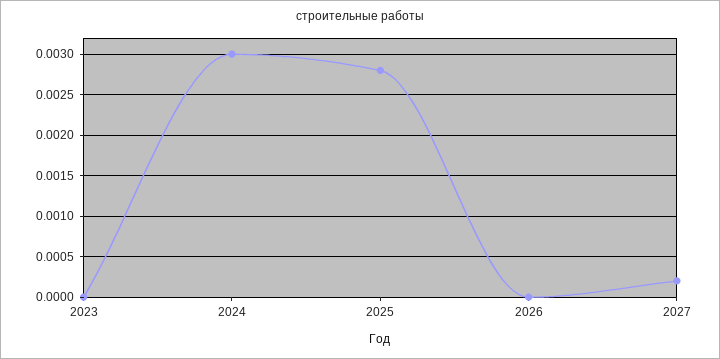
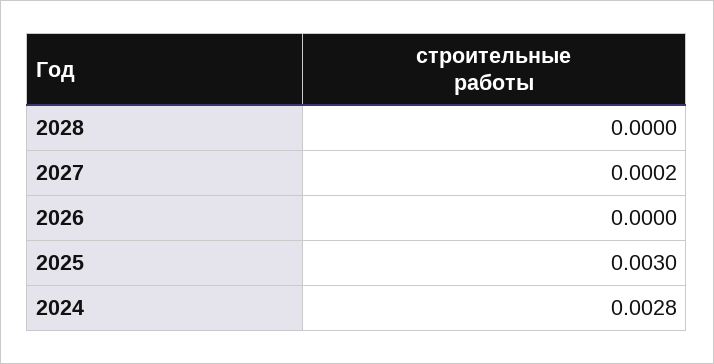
2023: 0 -> none
2024: 0.003 -> 0.0028
2025: 0.0028 -> 0.003
2028: none -> 0

